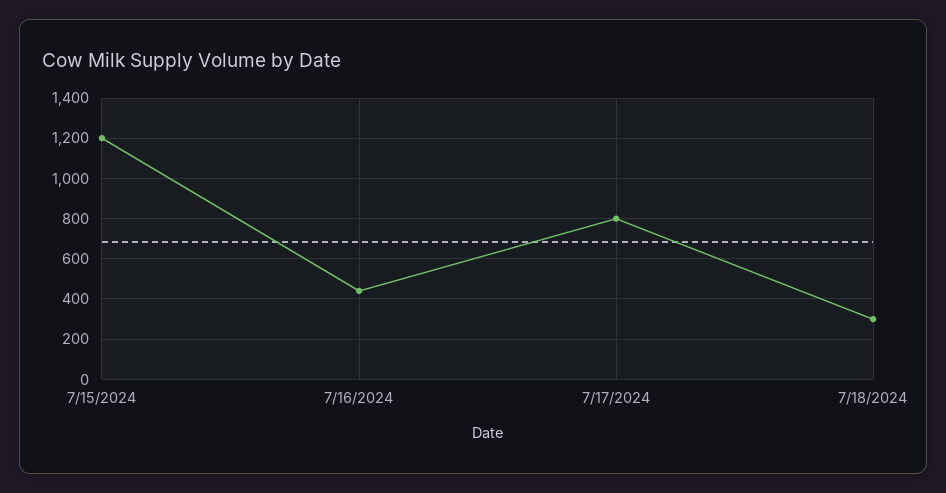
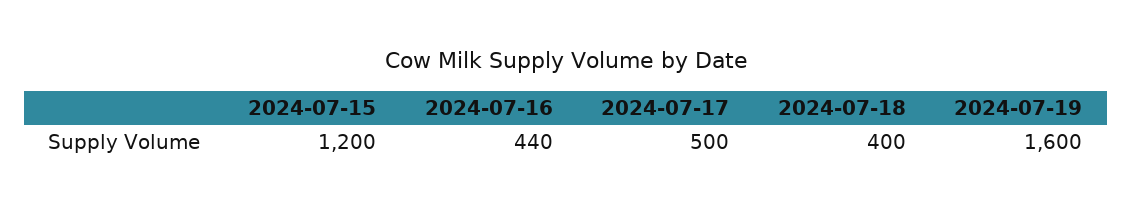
7/17/2024: 800 -> 500
7/18/2024: 300 -> 400
2024-07-19: none -> 1600

